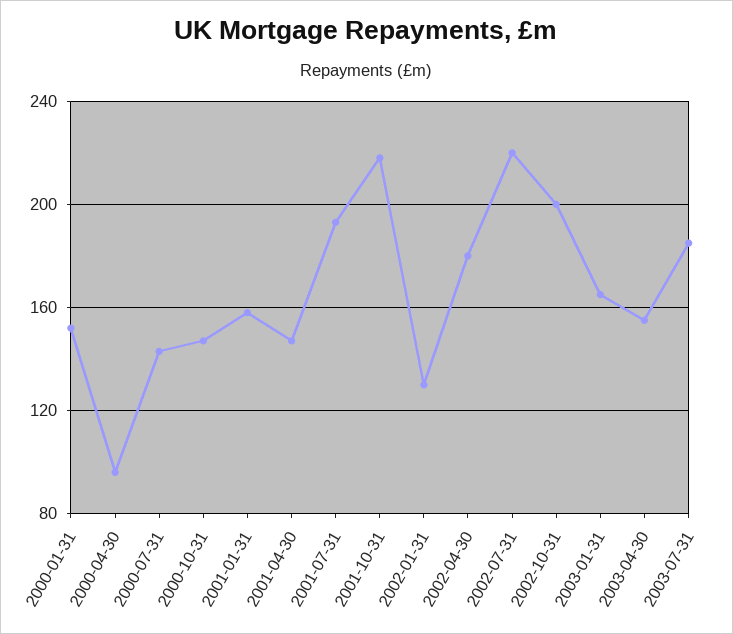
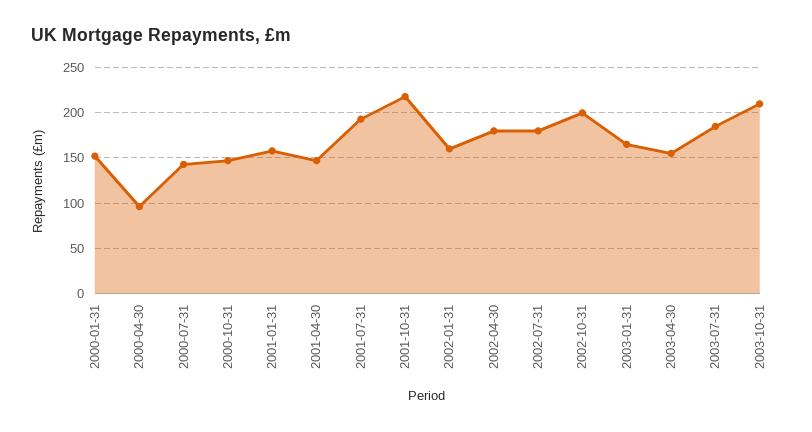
2002-01-31: 130 -> 160
2002-07-31: 220 -> 180
2003-10-31: none -> 210

